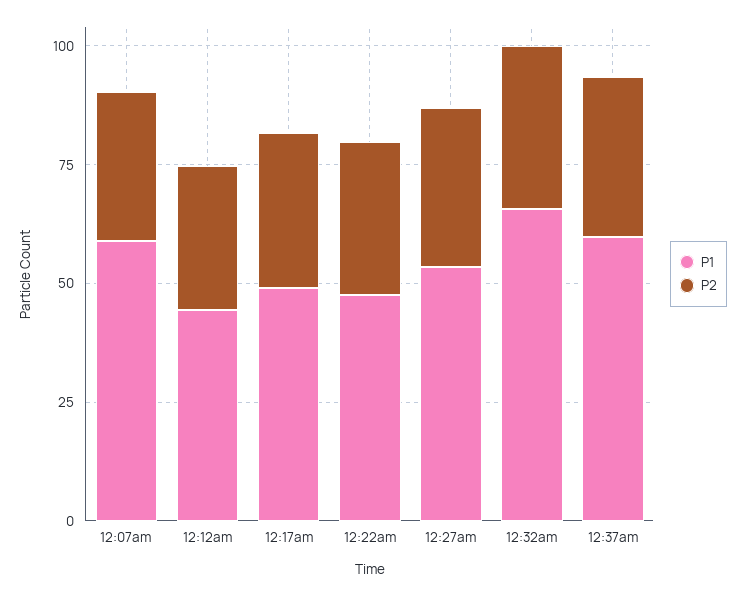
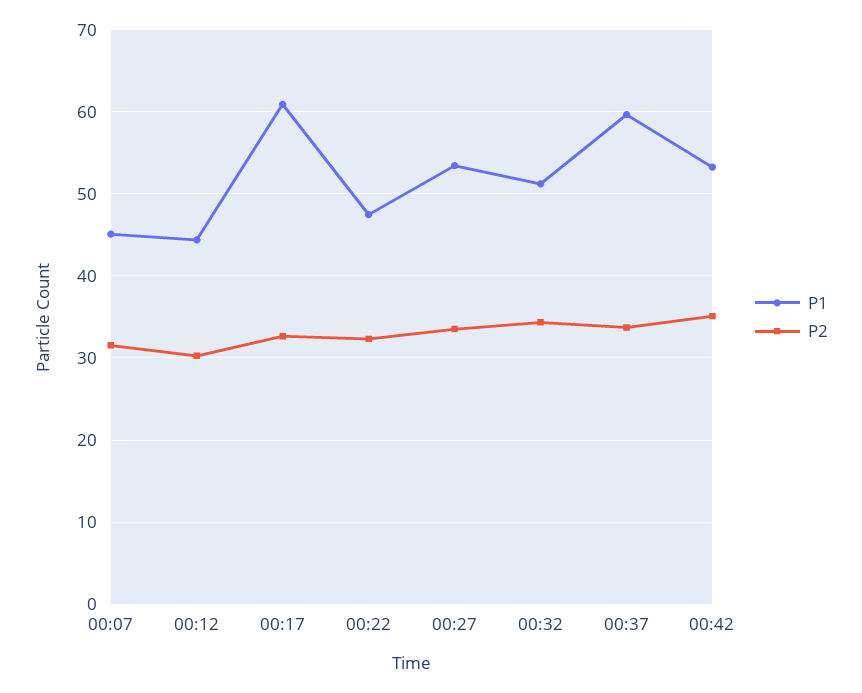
P1, 12:07am: 60 -> 45
P1, 12:17am: 50 -> 61
P1, 12:32am: 65 -> 51
P1, 00:42: none -> 53
P2, 00:42: none -> 35

